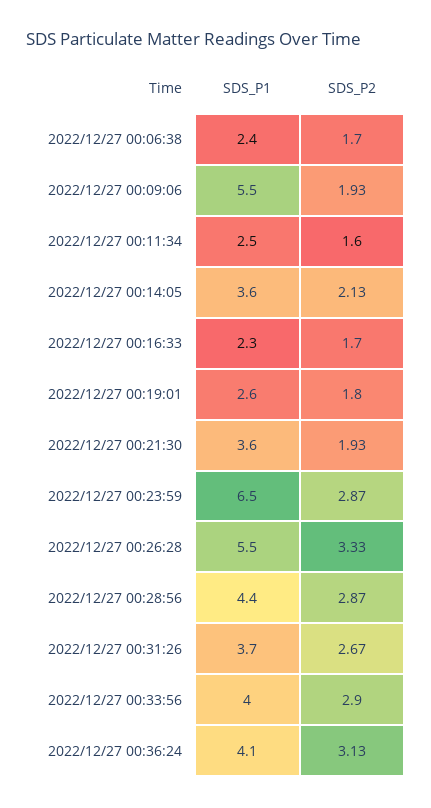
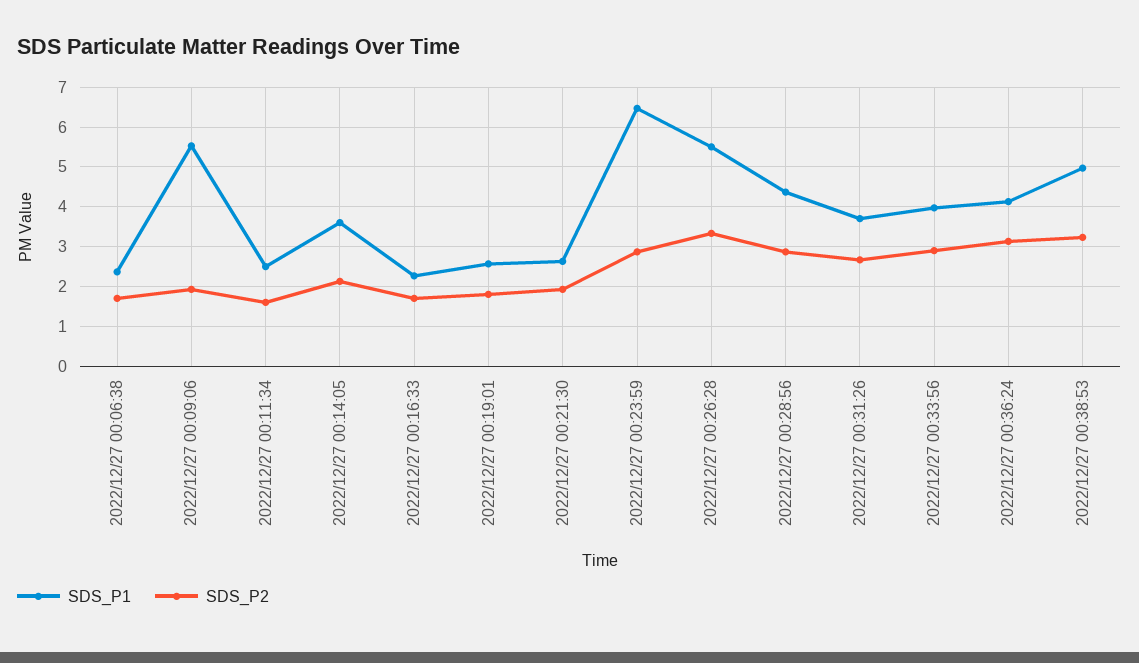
SDS_P1, 2022/12/27 00:21:30: 3.6 -> 2.6
SDS_P1, 2022/12/27 00:38:53: none -> 5
SDS_P2, 2022/12/27 00:38:53: none -> 3.2

